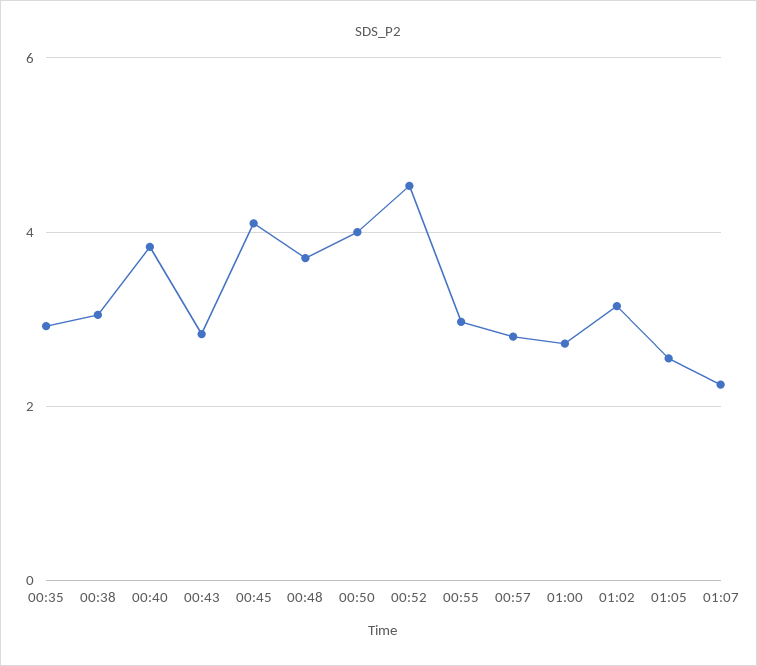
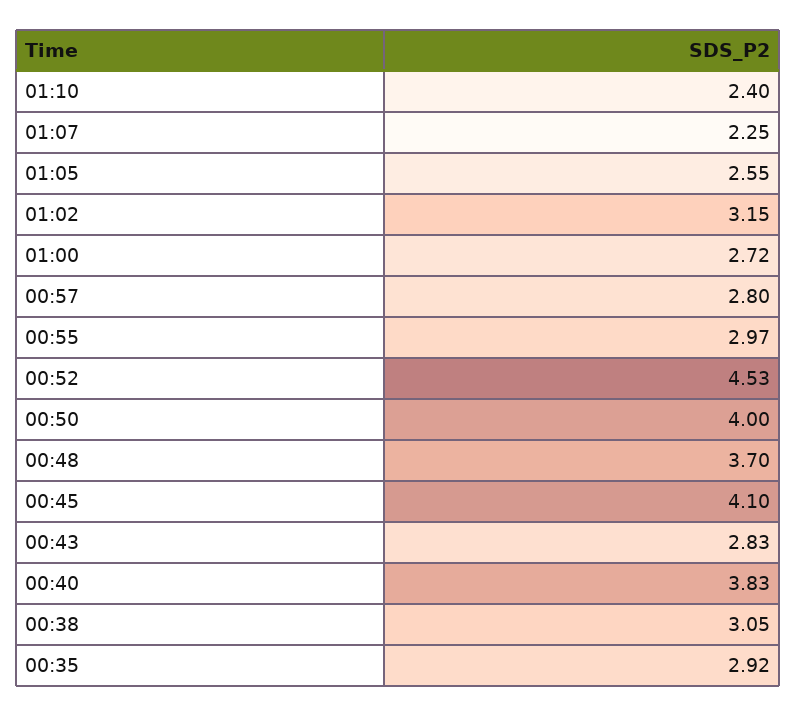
01:10: none -> 2.4

